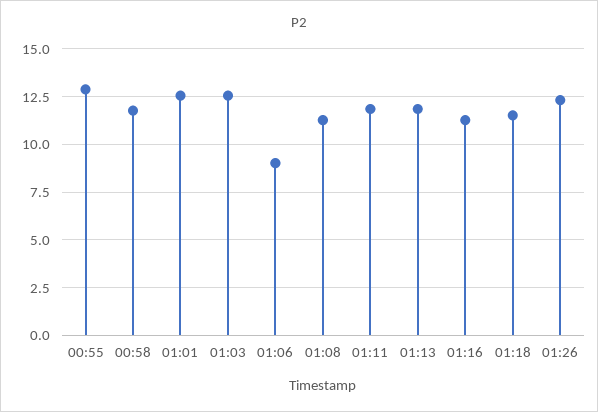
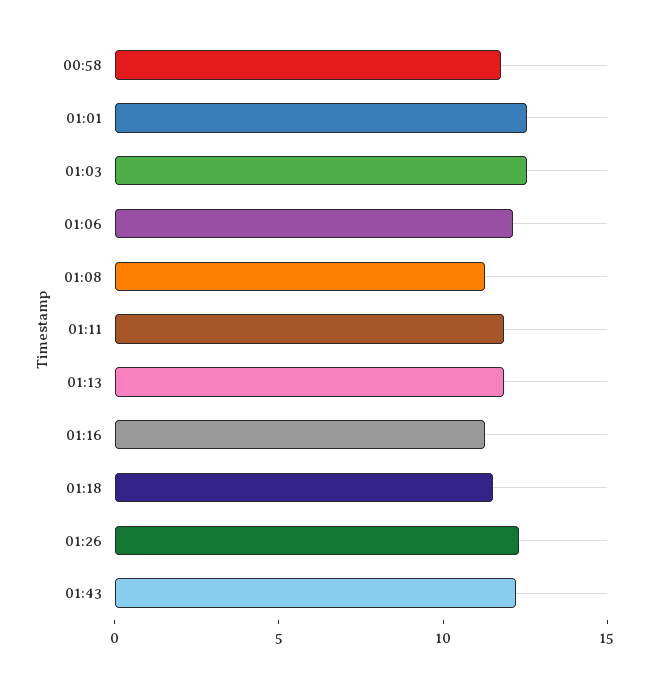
00:55: 13 -> none
01:06: 9 -> 12
01:43: none -> 12

